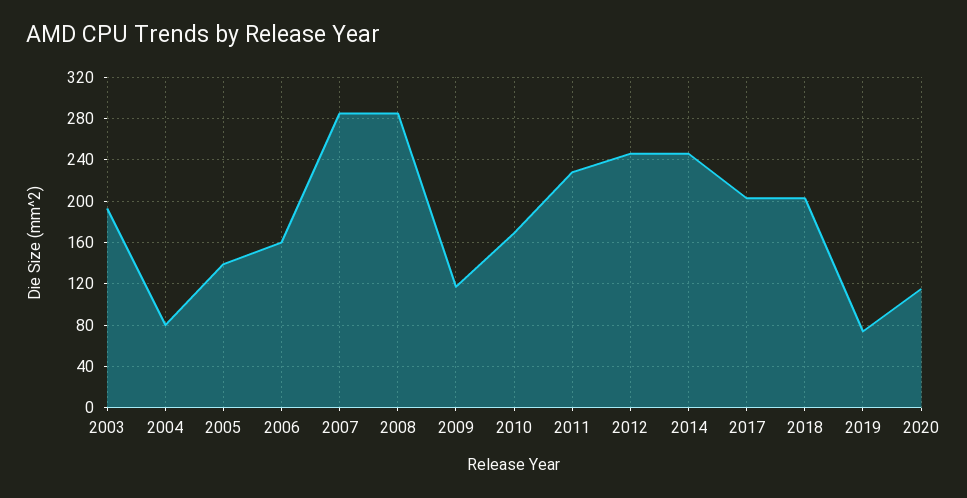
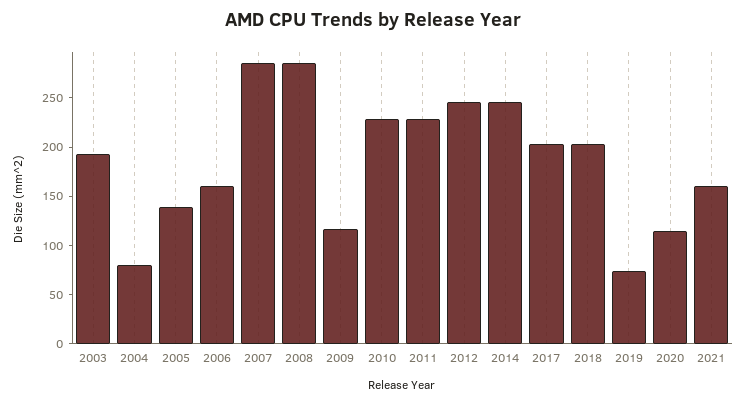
2010: 170 -> 230
2021: none -> 160

